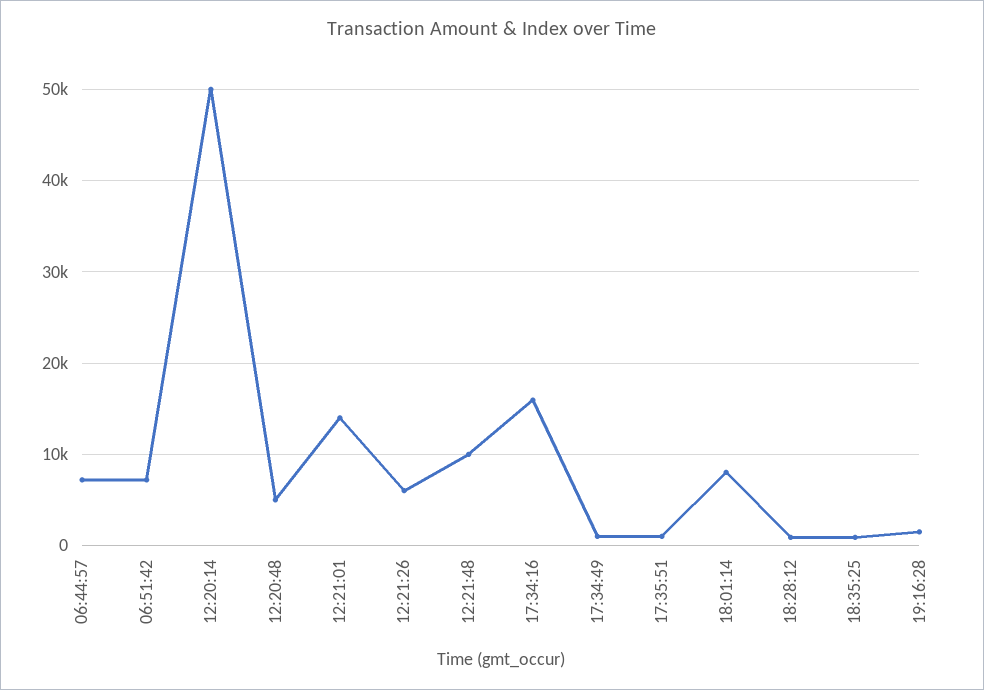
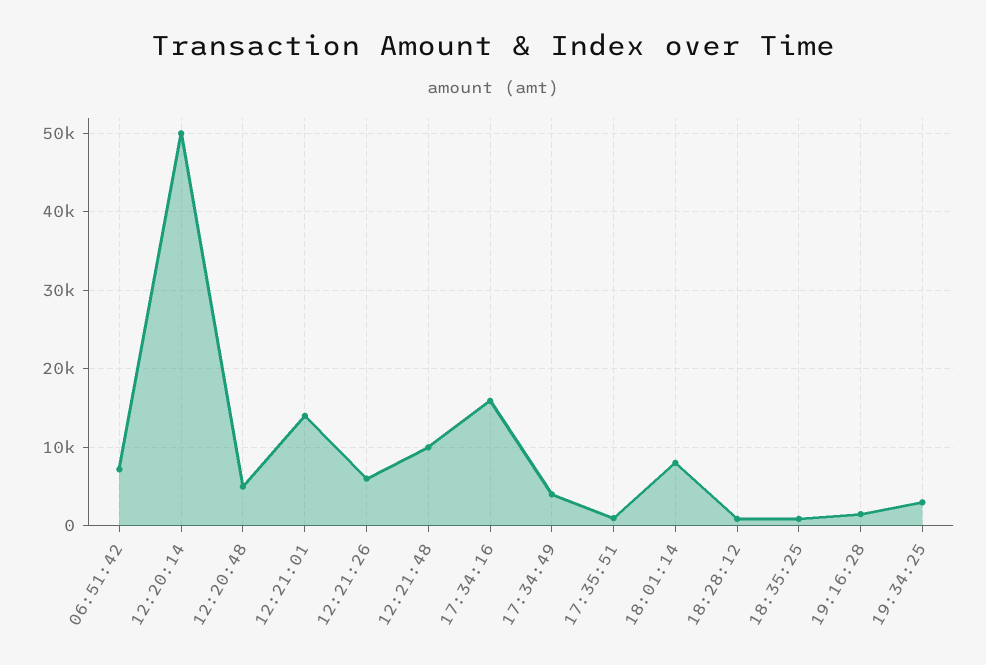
06:44:57: 7000 -> none
17:34:49: 1000 -> 4000
19:34:25: none -> 3000

